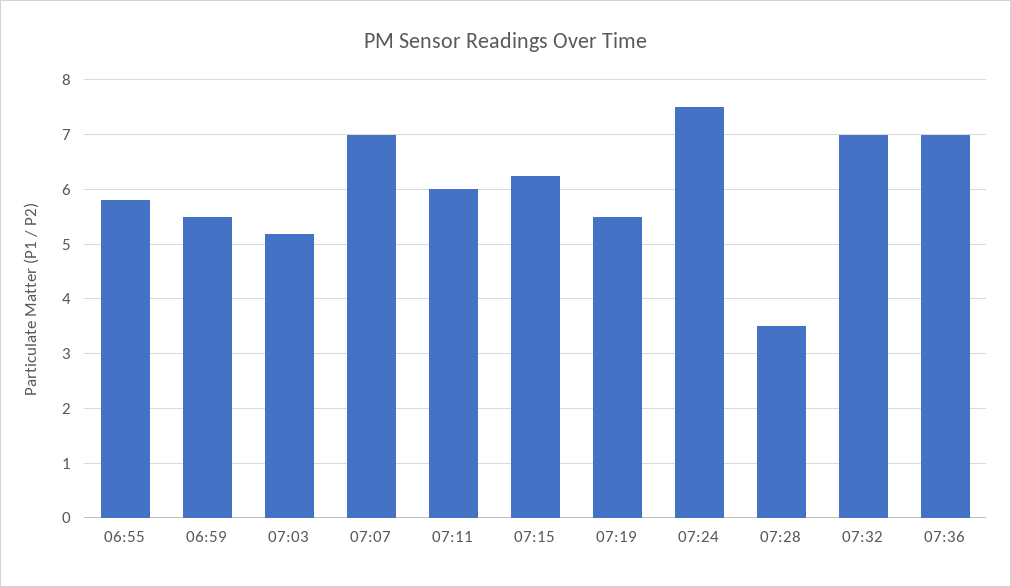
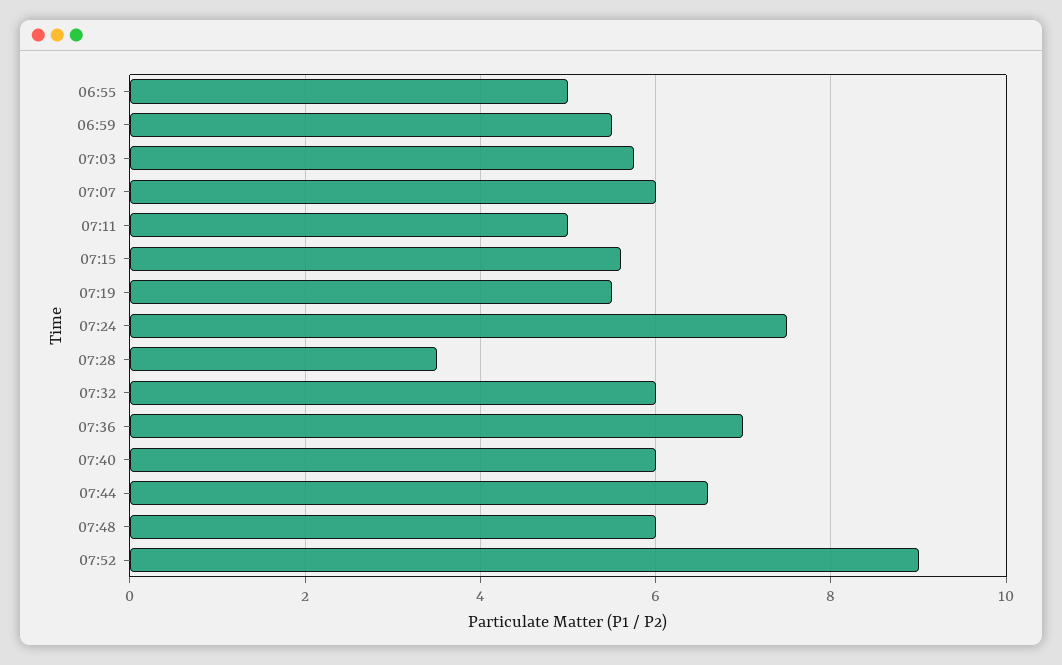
06:55: 5.8 -> 5
07:03: 5.2 -> 5.8
07:07: 7 -> 6
07:11: 6 -> 5
07:15: 6.2 -> 5.6
07:32: 7 -> 6
07:40: none -> 6
07:44: none -> 6.6
07:48: none -> 6
07:52: none -> 9

